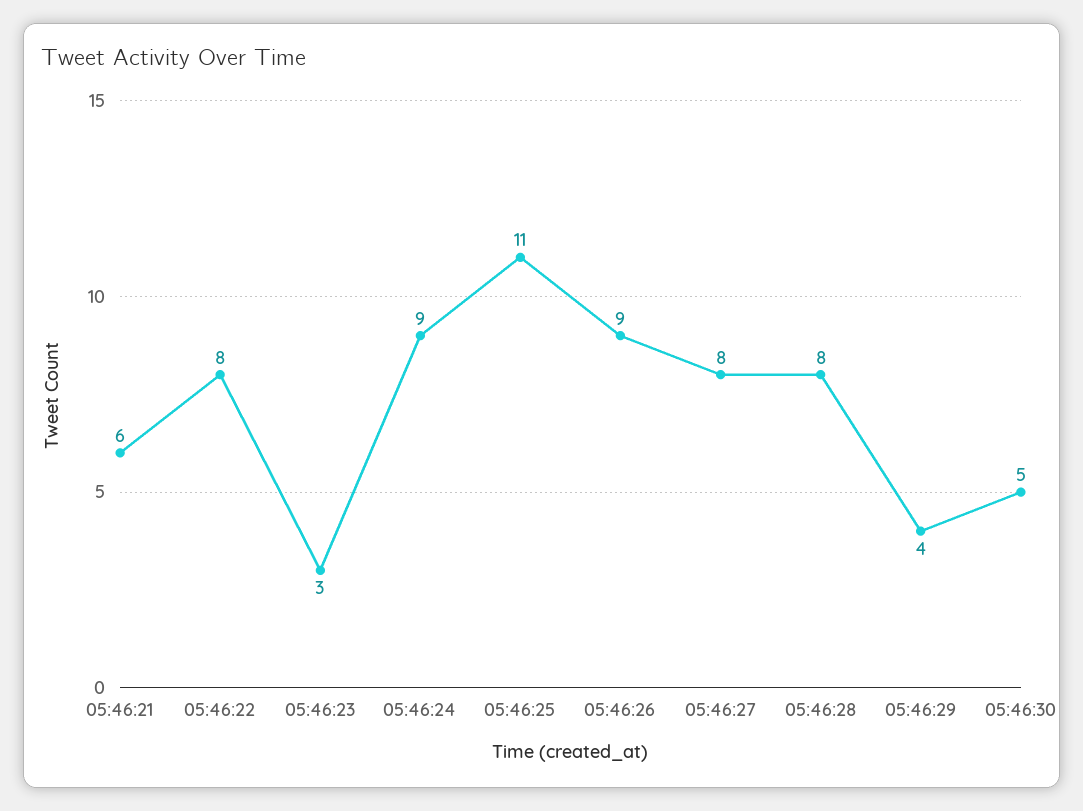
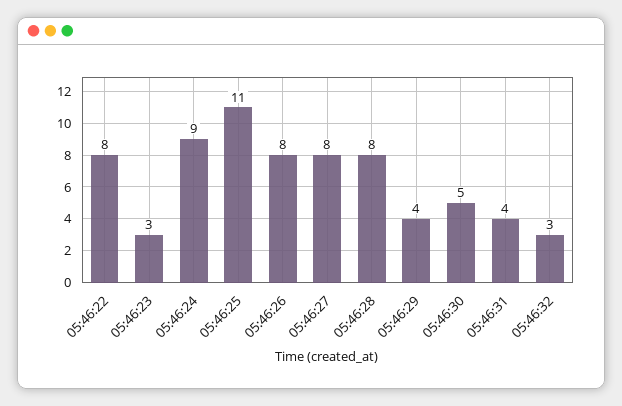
05:46:21: 6 -> none
05:46:26: 9 -> 8
05:46:31: none -> 4
05:46:32: none -> 3

